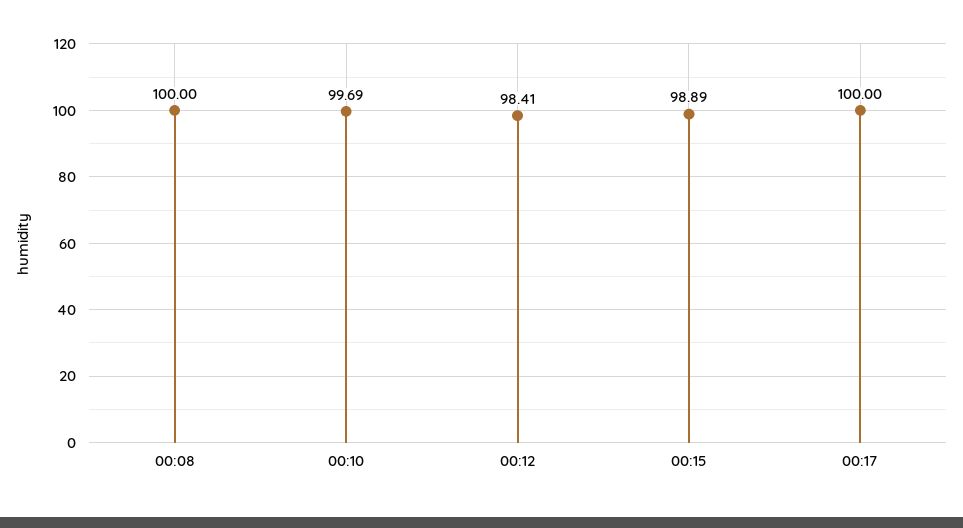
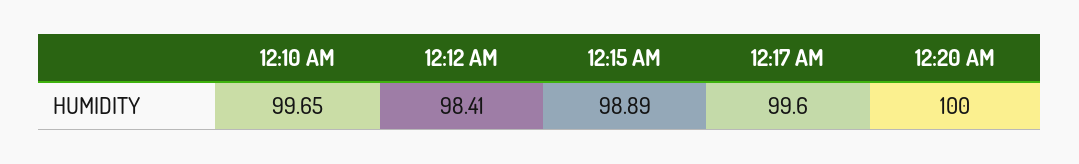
00:08: 100 -> none
00:10: 99.69 -> 99.65
00:17: 100 -> 99.6
12:20 AM: none -> 100

